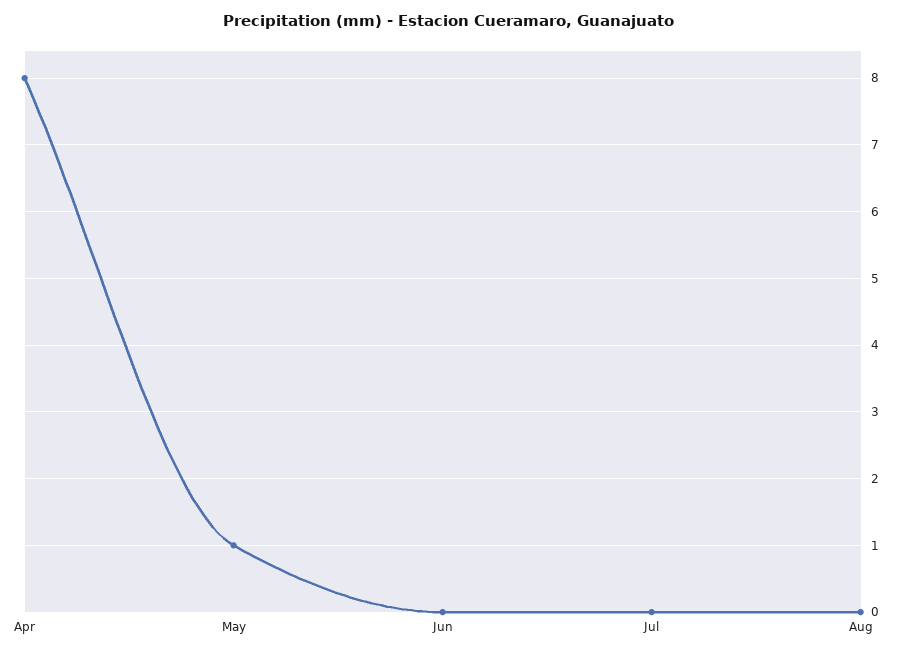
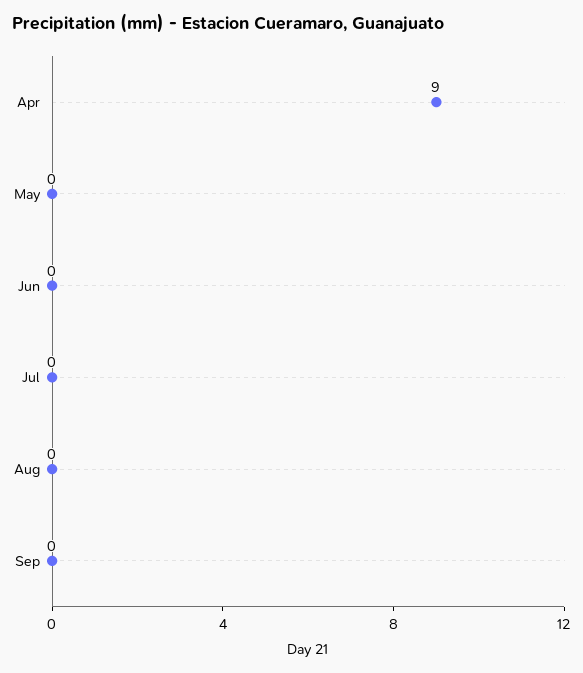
Apr: 8 -> 9
May: 1 -> 0
Sep: none -> 0

